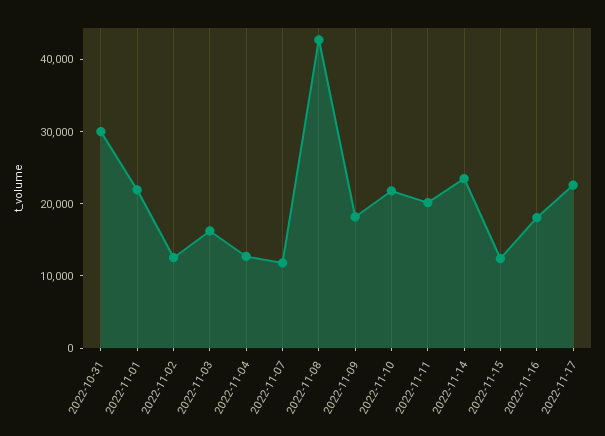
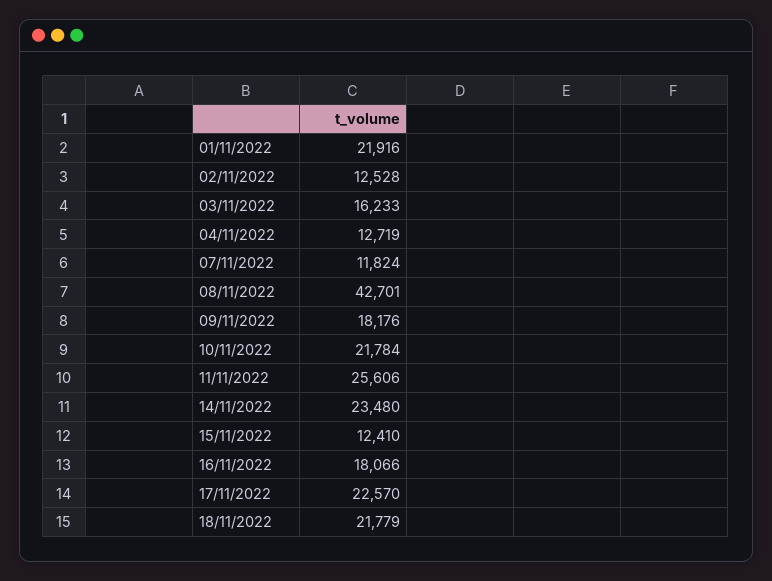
2022-10-31: 30000 -> none
2022-11-11: 20000 -> 25606
18/11/2022: none -> 21779

